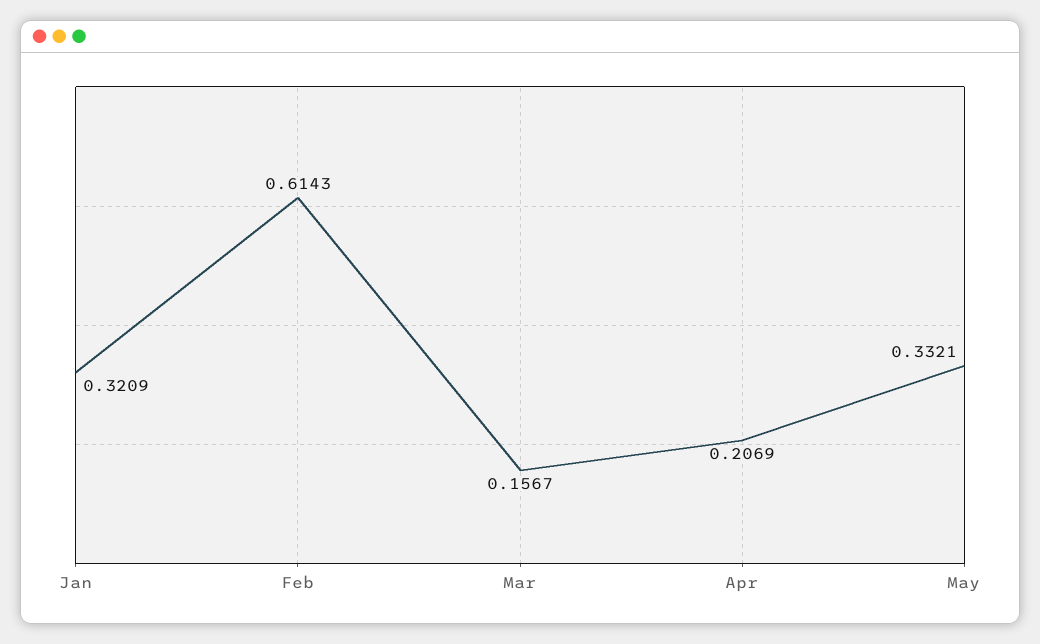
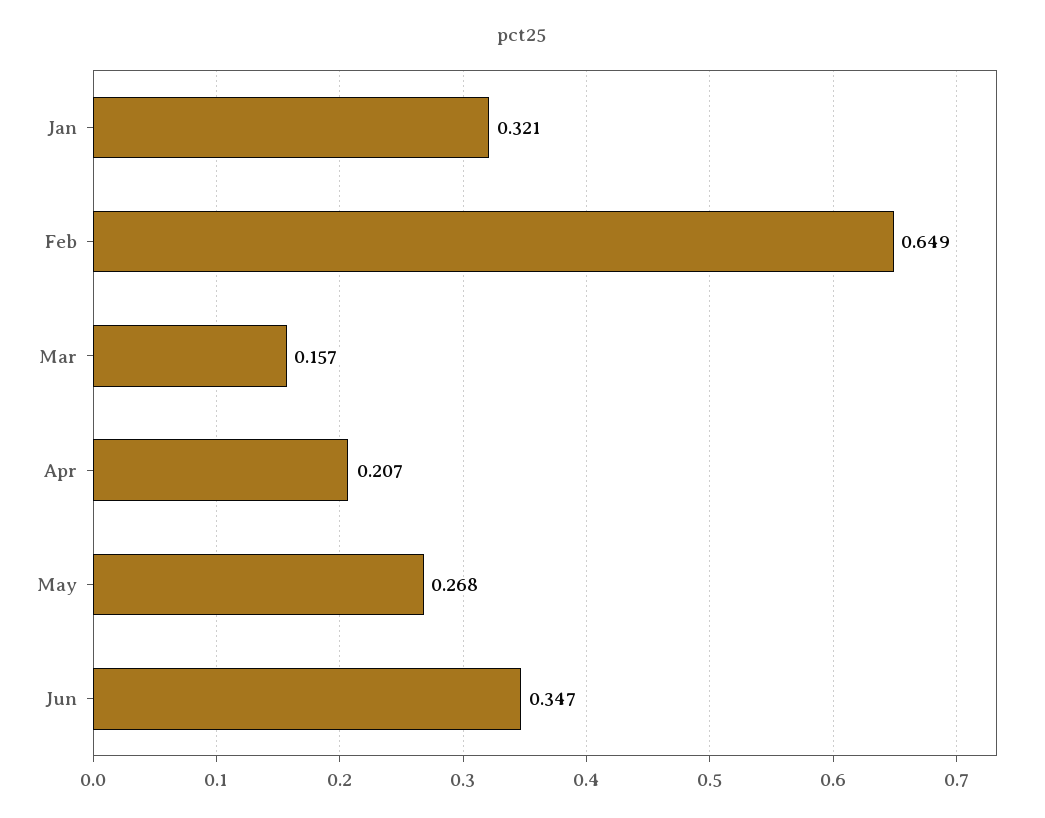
Feb: 0.6143 -> 0.649
May: 0.3321 -> 0.268
Jun: none -> 0.347

